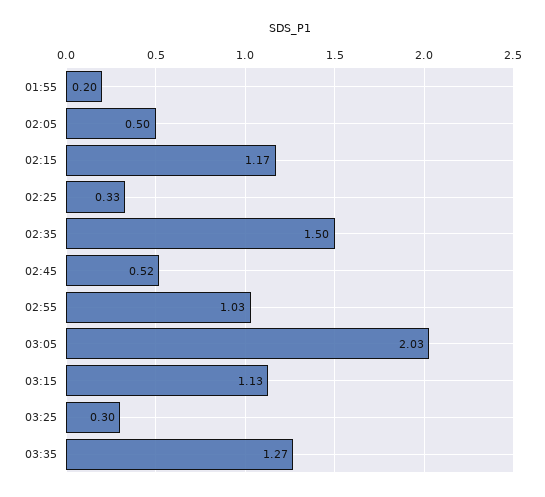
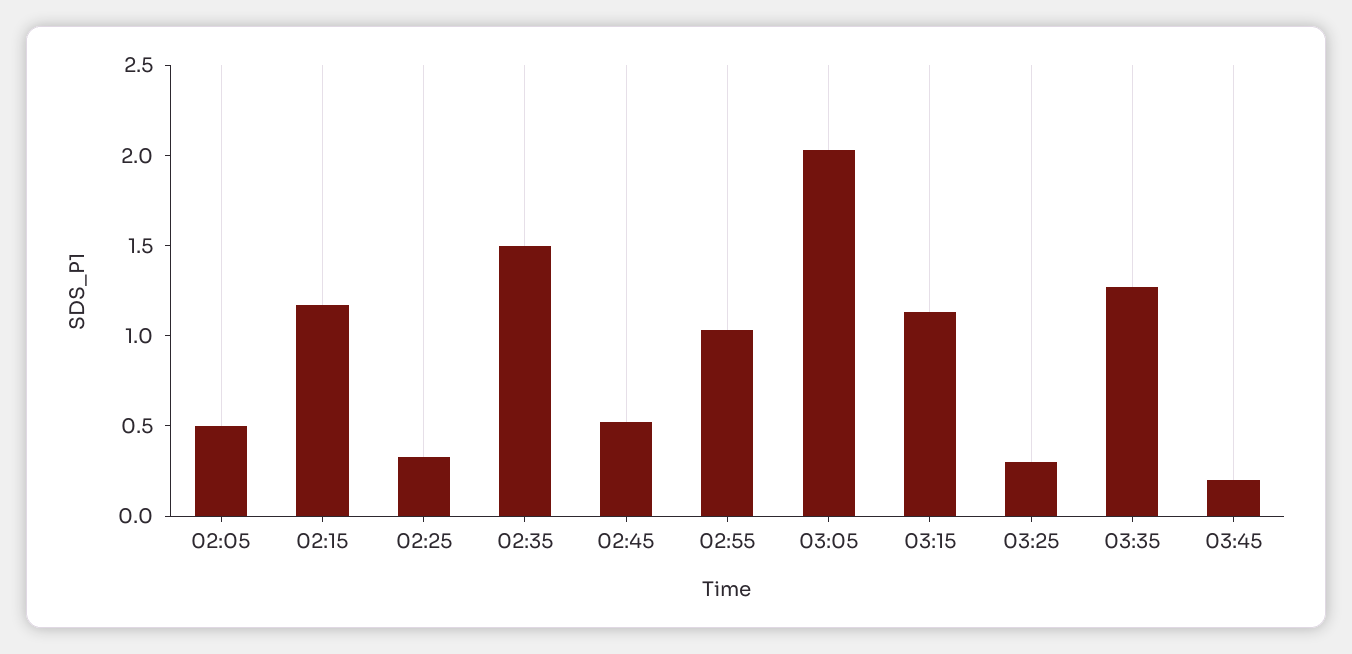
01:55: 0.2 -> none
03:45: none -> 0.2

